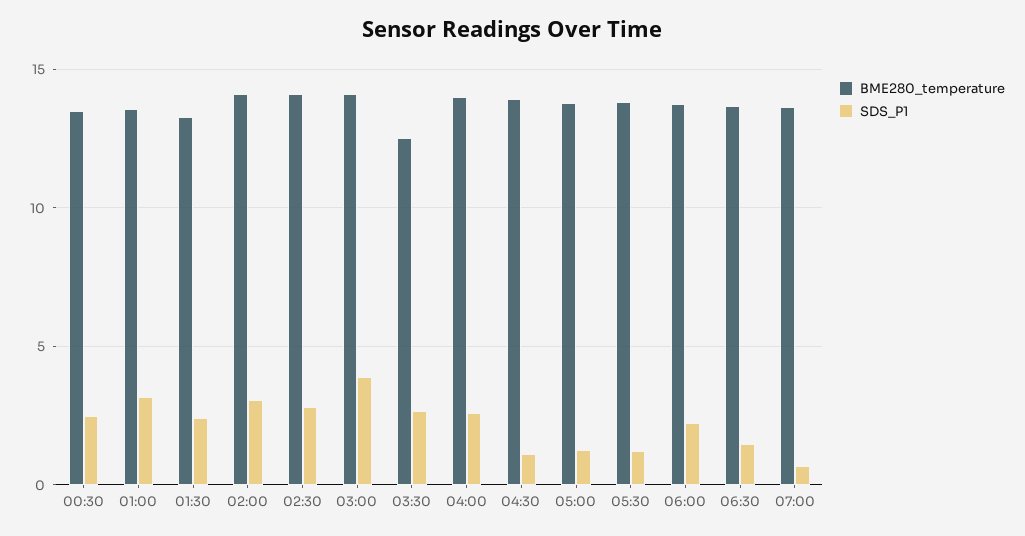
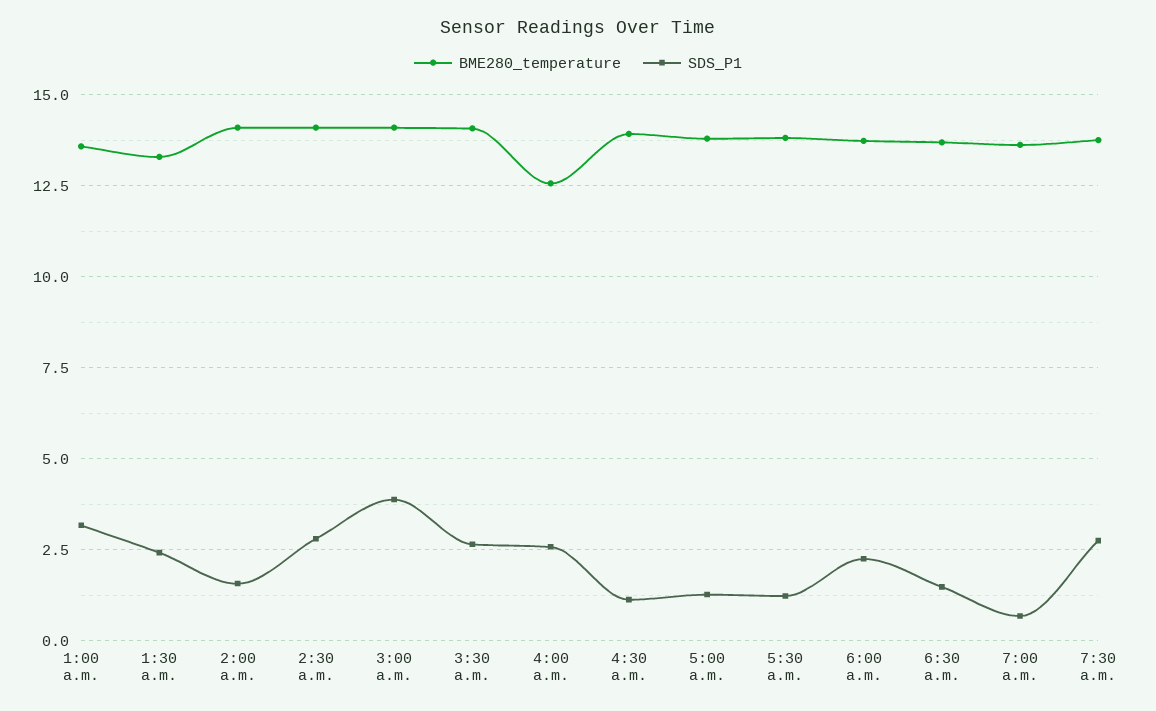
BME280_temperature, 00:30: 13.5 -> none
SDS_P1, 00:30: 2.5 -> none
SDS_P1, 02:00: 3 -> 1.5
BME280_temperature, 03:30: 12.5 -> 14
BME280_temperature, 04:00: 14 -> 12.5
BME280_temperature, 7:30 a.m.: none -> 13.75
SDS_P1, 7:30 a.m.: none -> 2.75

